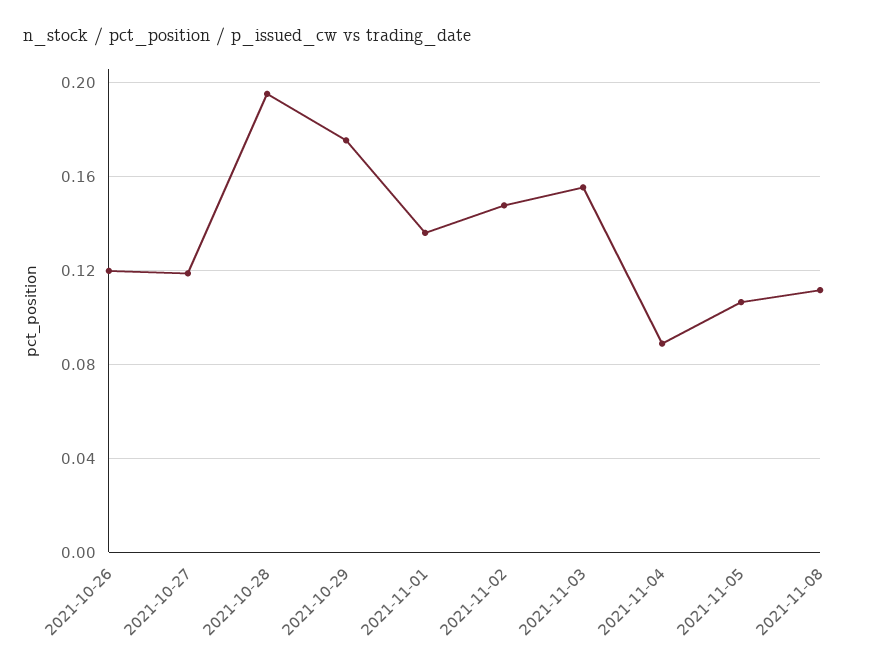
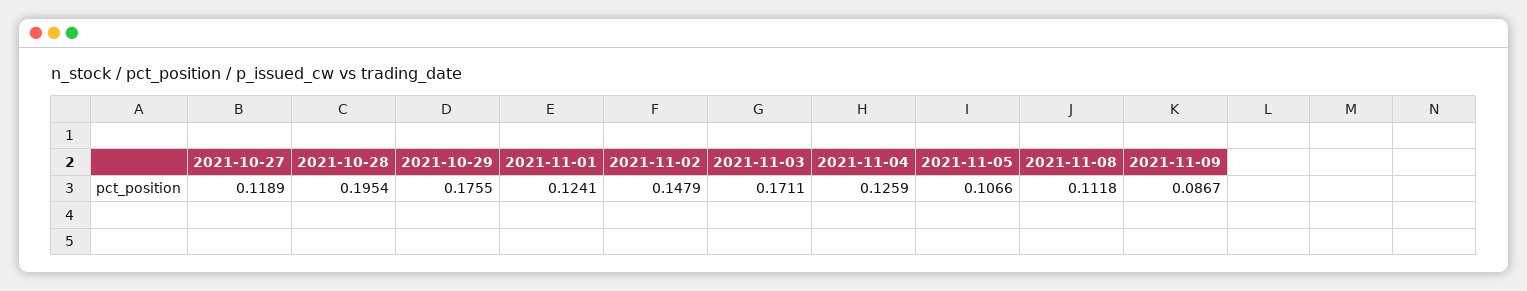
2021-10-26: 0.12 -> none
2021-11-01: 0.135 -> 0.1241
2021-11-03: 0.155 -> 0.1711
2021-11-04: 0.09 -> 0.1259
2021-11-09: none -> 0.0867

